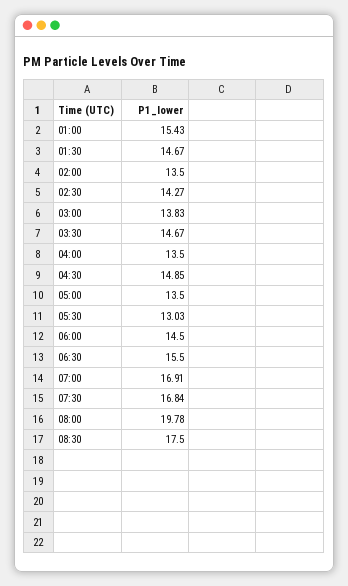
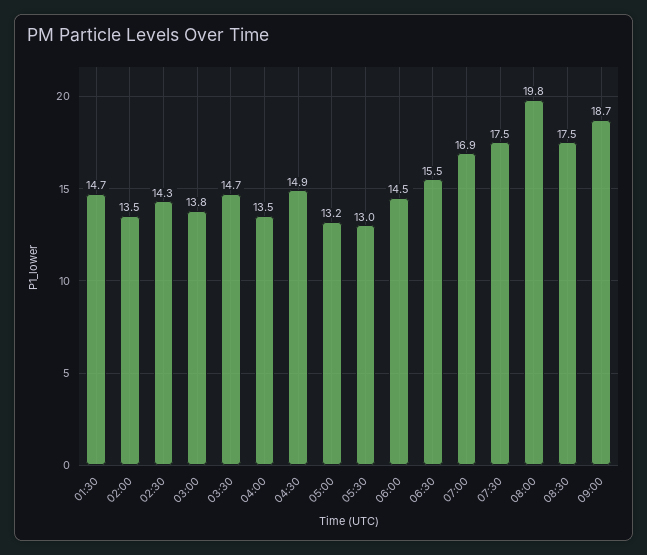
01:00: 15.43 -> none
05:00: 13.5 -> 13.2
07:30: 16.84 -> 17.5
09:00: none -> 18.7

